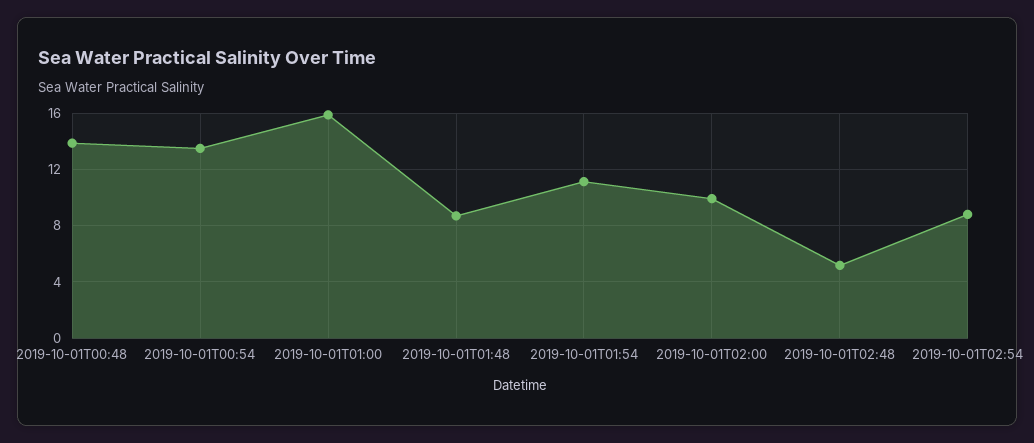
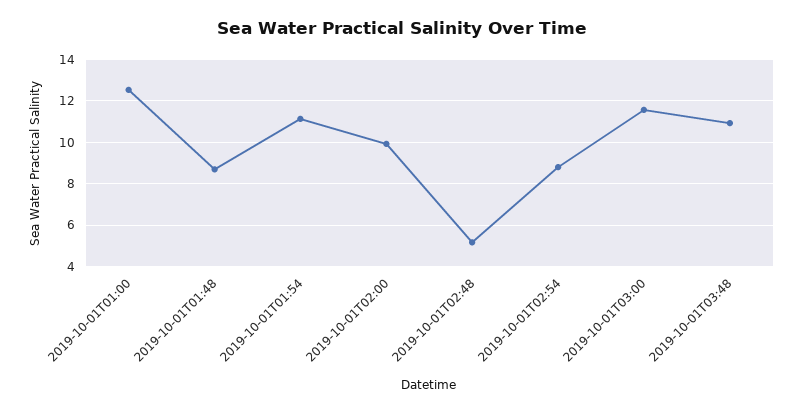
2019-10-01T00:48: 14 -> none
2019-10-01T00:54: 13.5 -> none
2019-10-01T01:00: 16 -> 12.5
2019-10-01T03:00: none -> 11.5
2019-10-01T03:48: none -> 11

